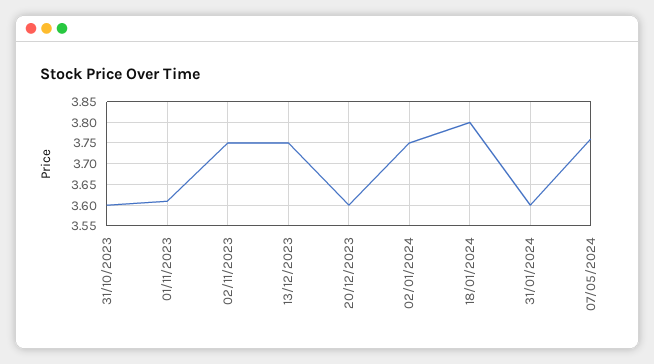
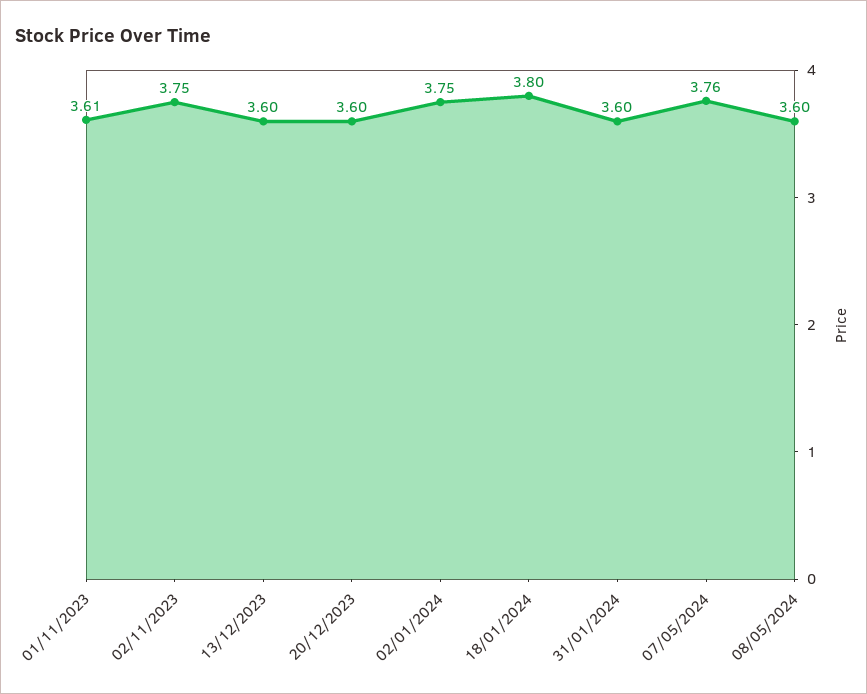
31/10/2023: 3.6 -> none
13/12/2023: 3.75 -> 3.6
08/05/2024: none -> 3.6

